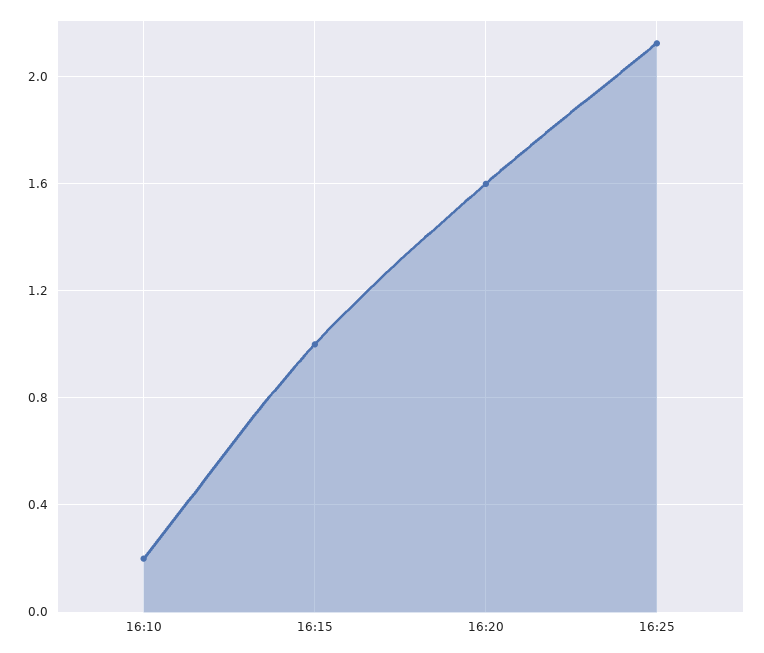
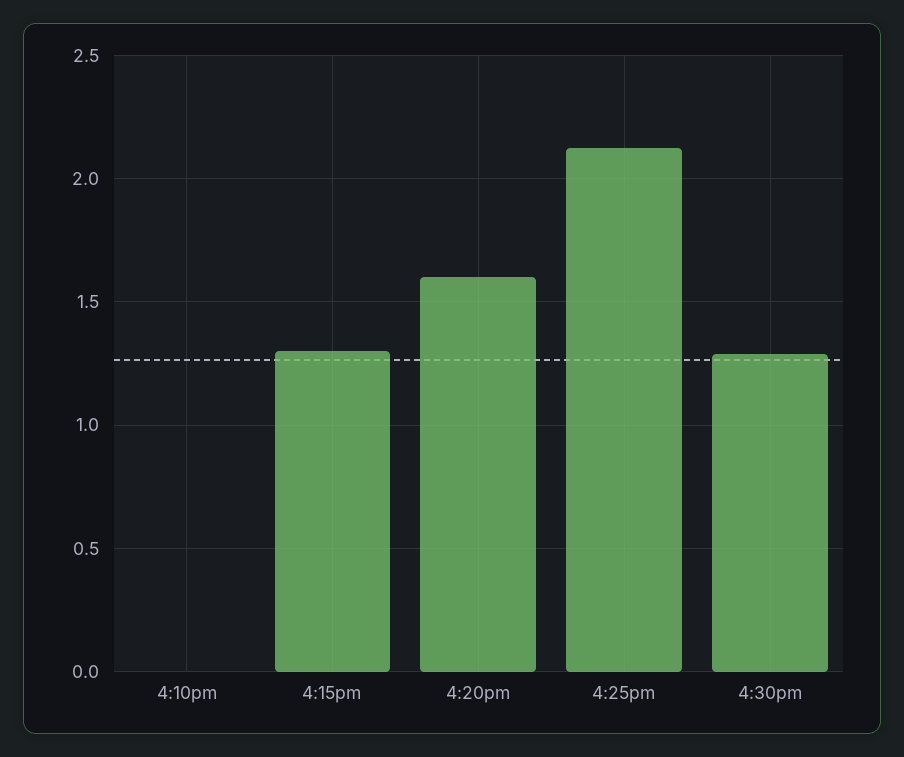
16:10: 0.2 -> 0
16:15: 1 -> 1.3
4:30pm: none -> 1.3

